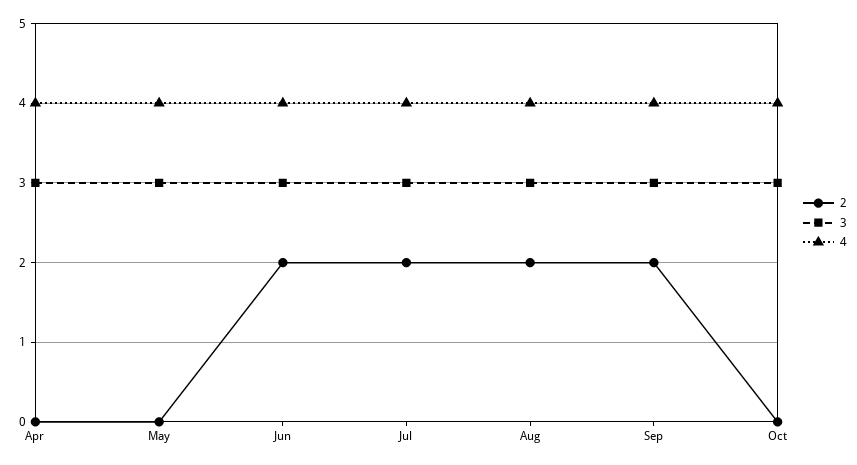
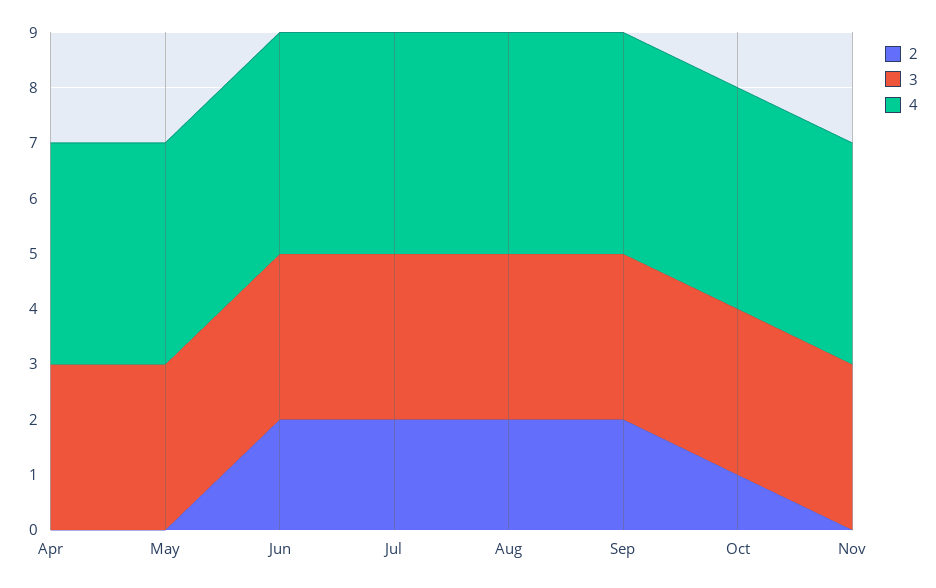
2, Oct: 0 -> 1
2, Nov: none -> 0
3, Nov: none -> 3
4, Nov: none -> 4

